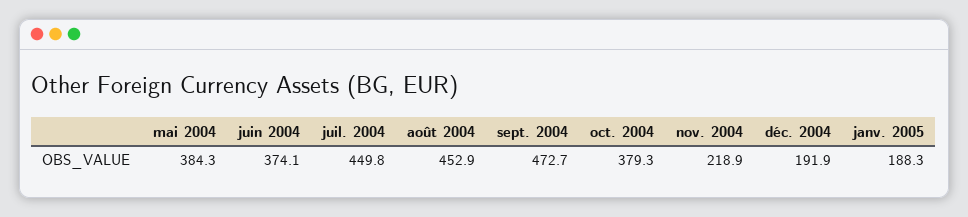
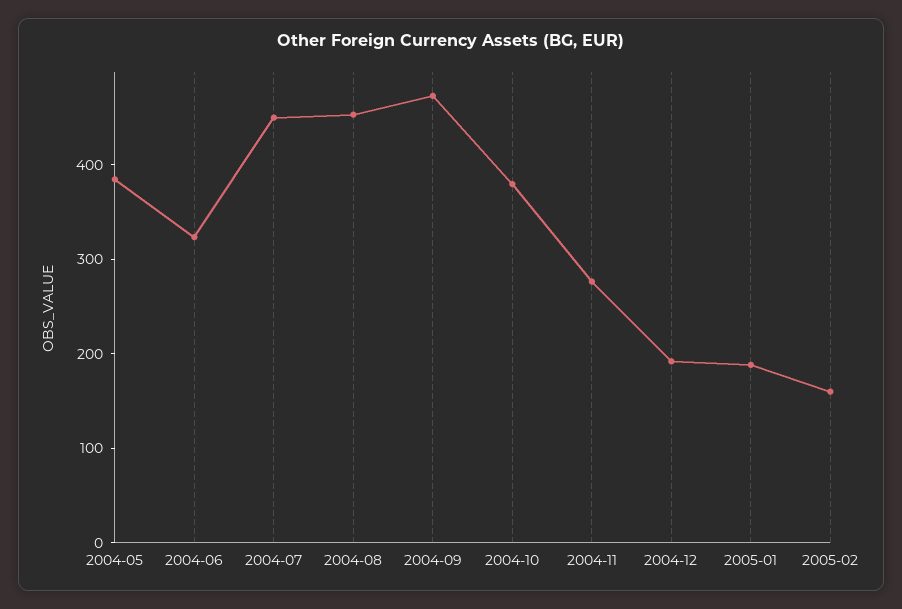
juin 2004: 374.1 -> 320
nov. 2004: 218.9 -> 280
2005-02: none -> 160

